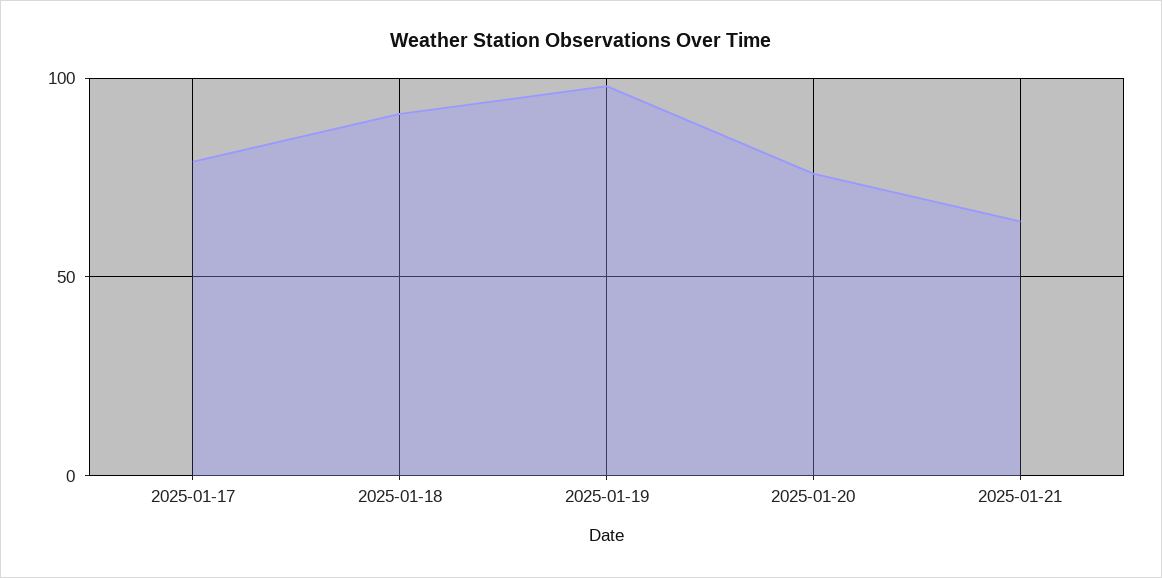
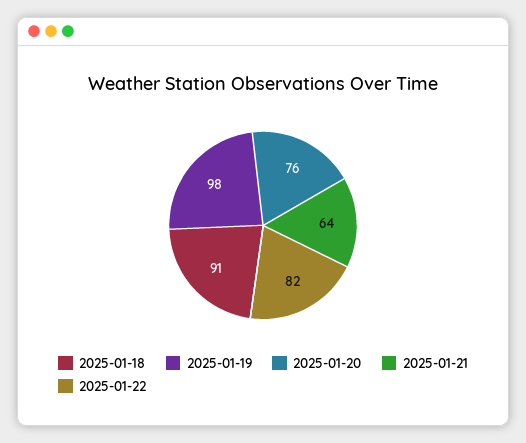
2025-01-17: 80 -> none
2025-01-22: none -> 82

